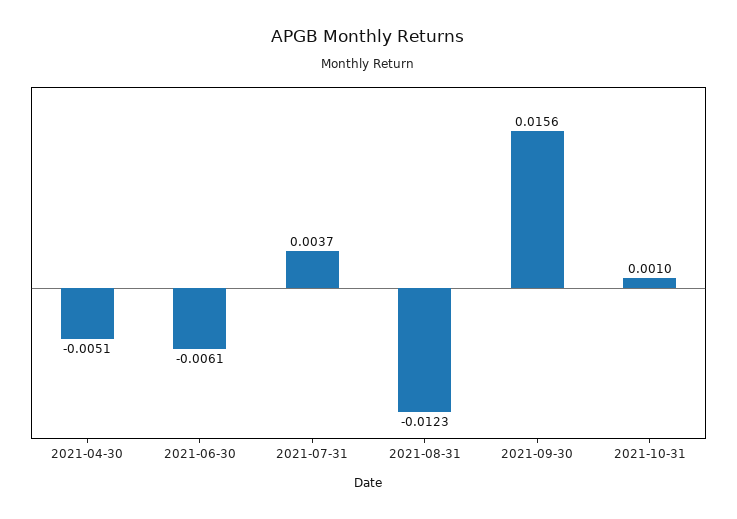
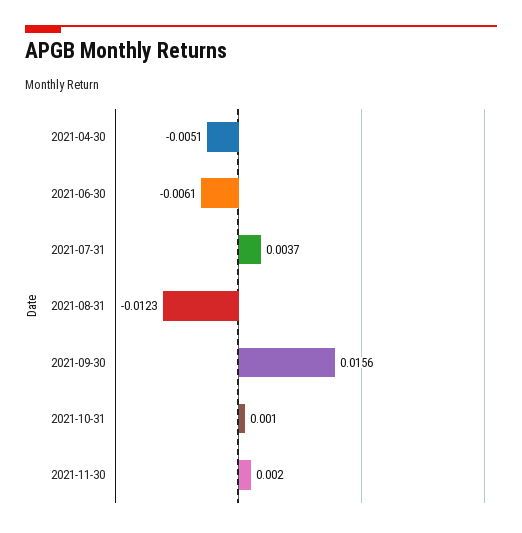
2021-11-30: none -> 0.002

